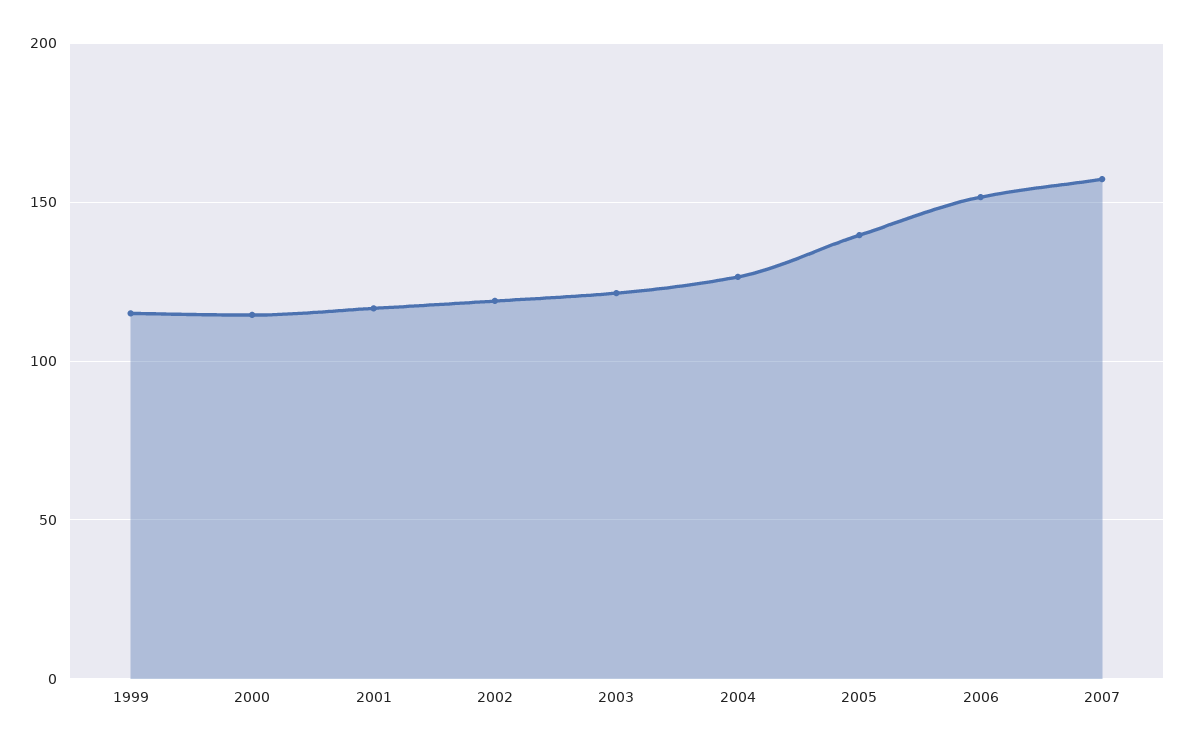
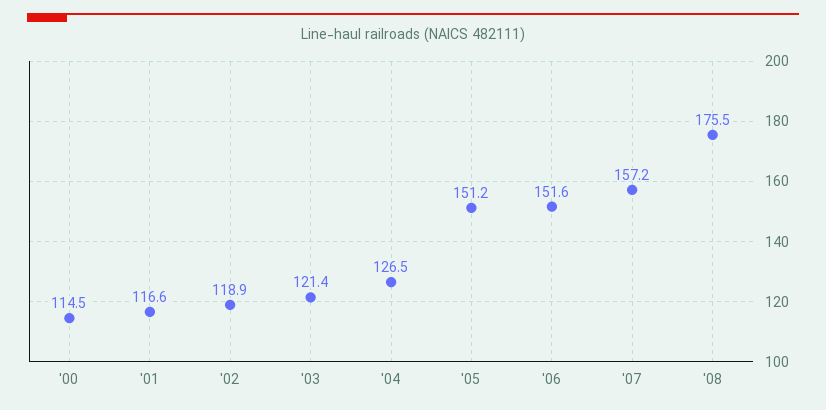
1999: 115 -> none
2005: 140 -> 151.2
'08: none -> 175.5

